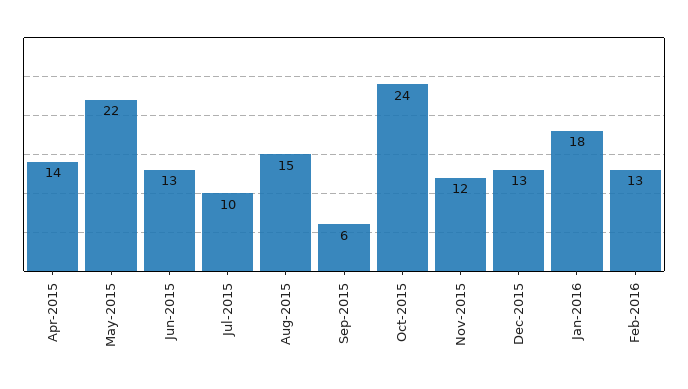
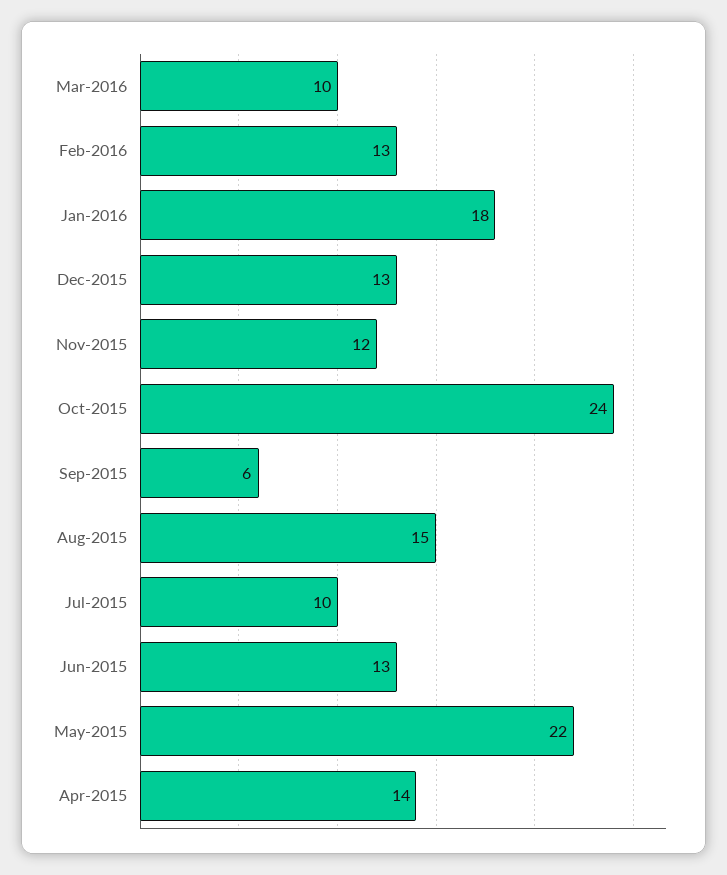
Mar-2016: none -> 10

